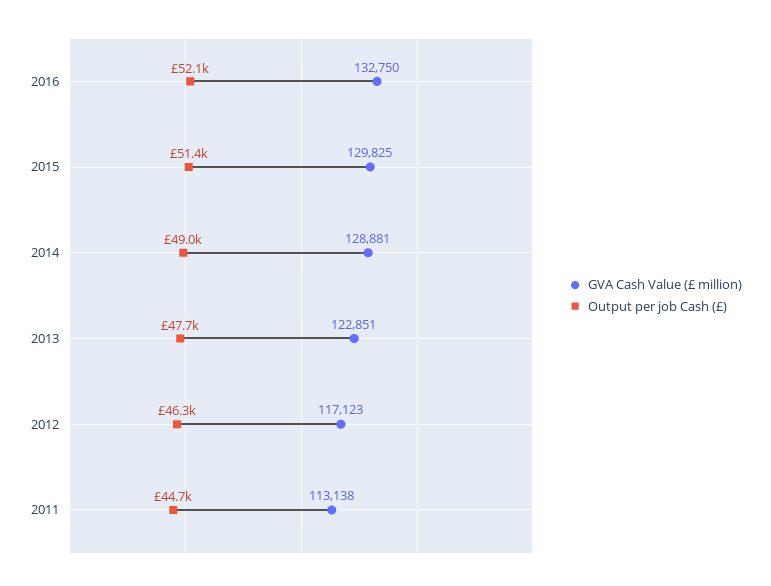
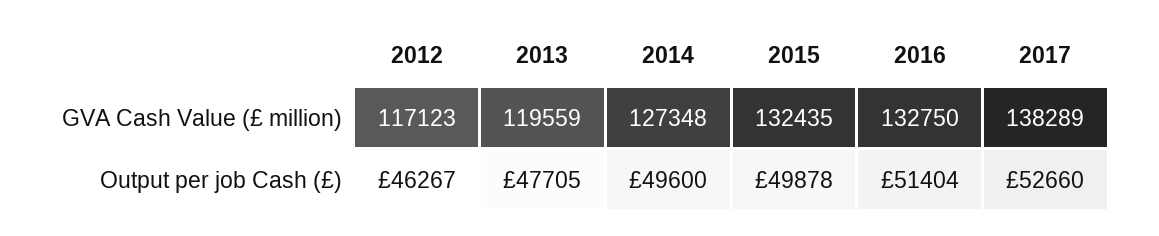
Output per job Cash (£), 2016: 52100 -> 51404
GVA Cash Value (£ million), 2015: 129825 -> 132435
Output per job Cash (£), 2015: 51400 -> 49878
GVA Cash Value (£ million), 2014: 128881 -> 127348
Output per job Cash (£), 2014: 49000 -> 49600
GVA Cash Value (£ million), 2013: 122851 -> 119559
GVA Cash Value (£ million), 2011: 113138 -> none
Output per job Cash (£), 2011: 44700 -> none
GVA Cash Value (£ million), 2017: none -> 138289
Output per job Cash (£), 2017: none -> 52660

